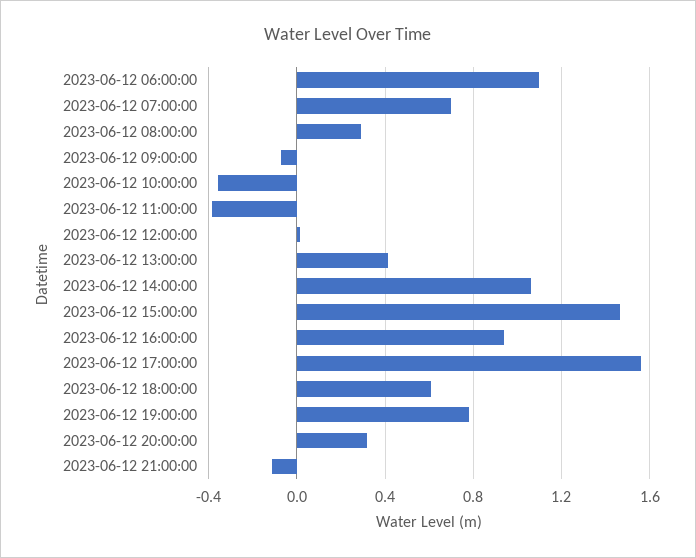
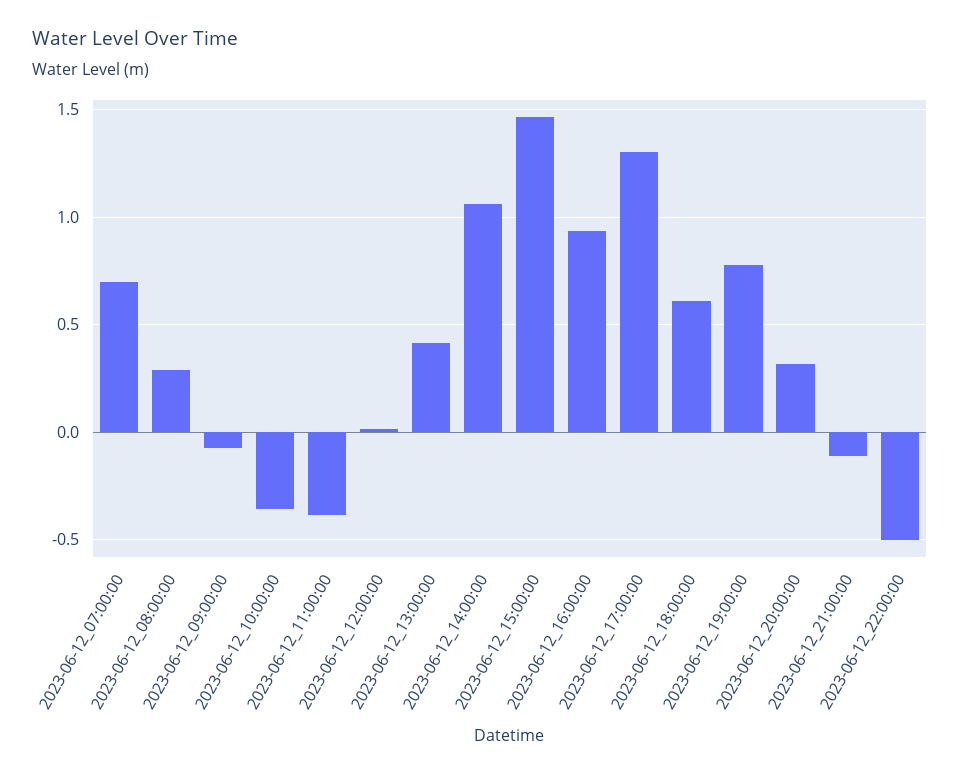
2023-06-12 06:00:00: 1.1 -> none
2023-06-12 17:00:00: 1.55 -> 1.3
2023-06-12_22:00:00: none -> -0.5

